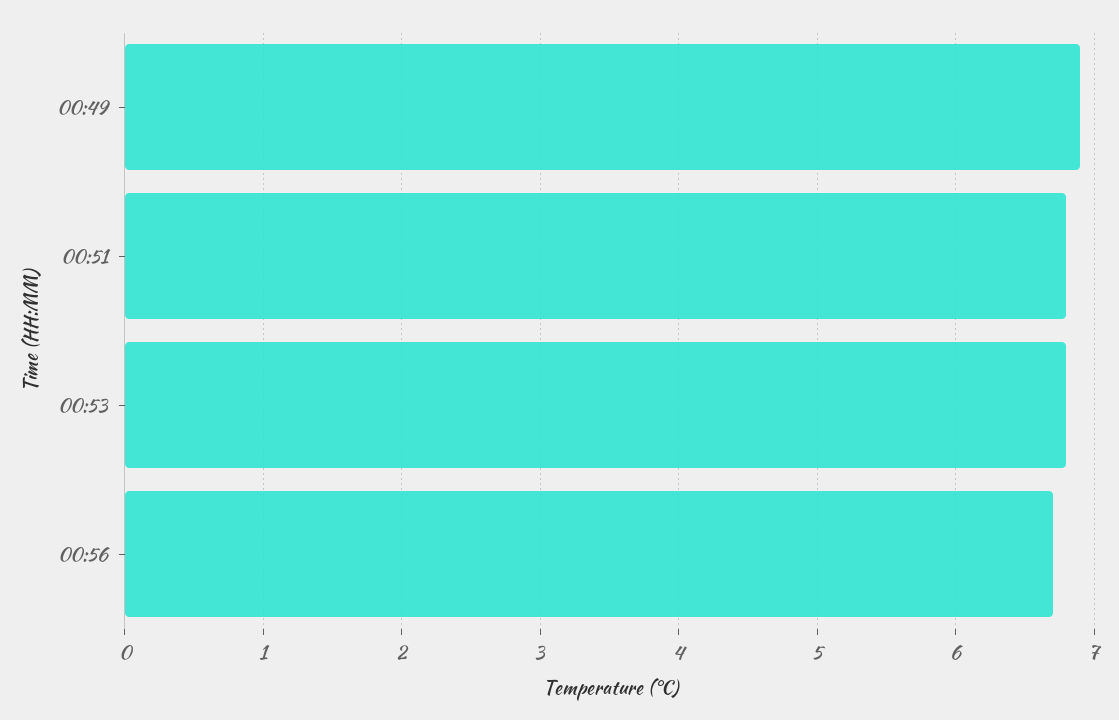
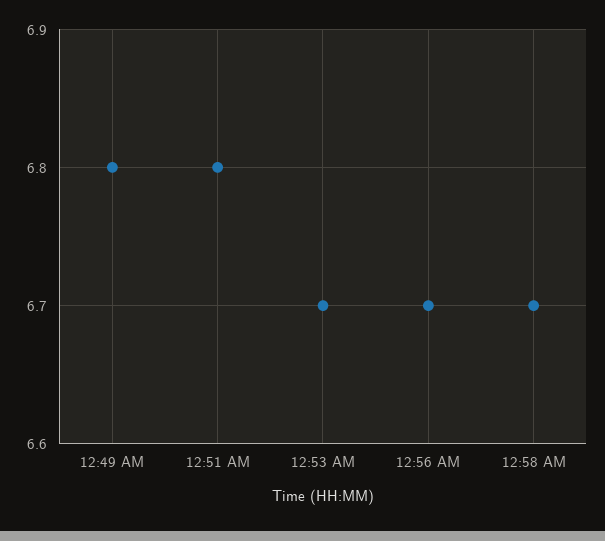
00:49: 6.9 -> 6.8
00:53: 6.8 -> 6.7
12:58 AM: none -> 6.7

